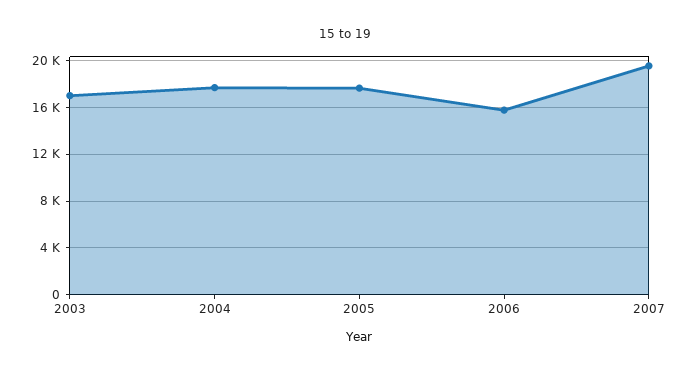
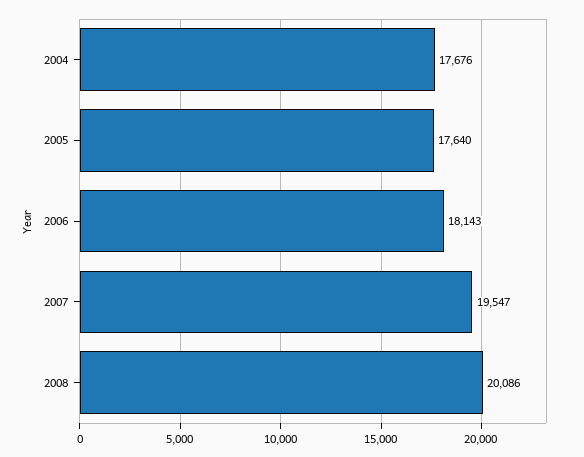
2003: 17000 -> none
2006: 16000 -> 18143
2008: none -> 20086

